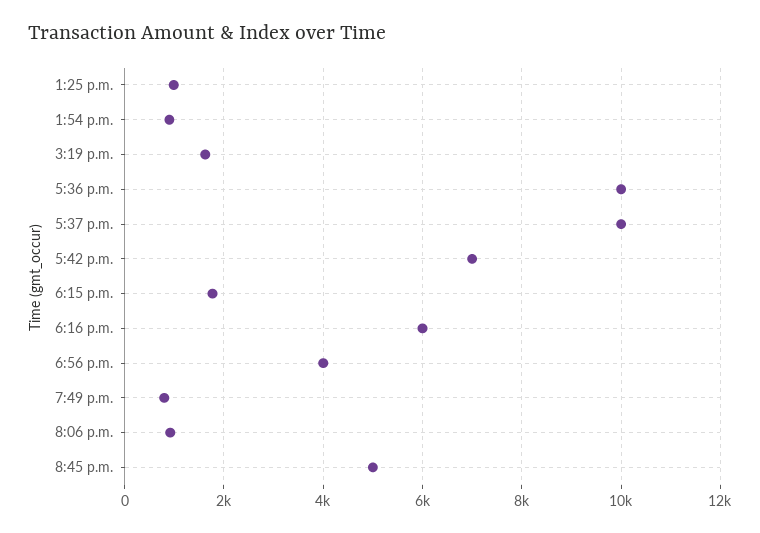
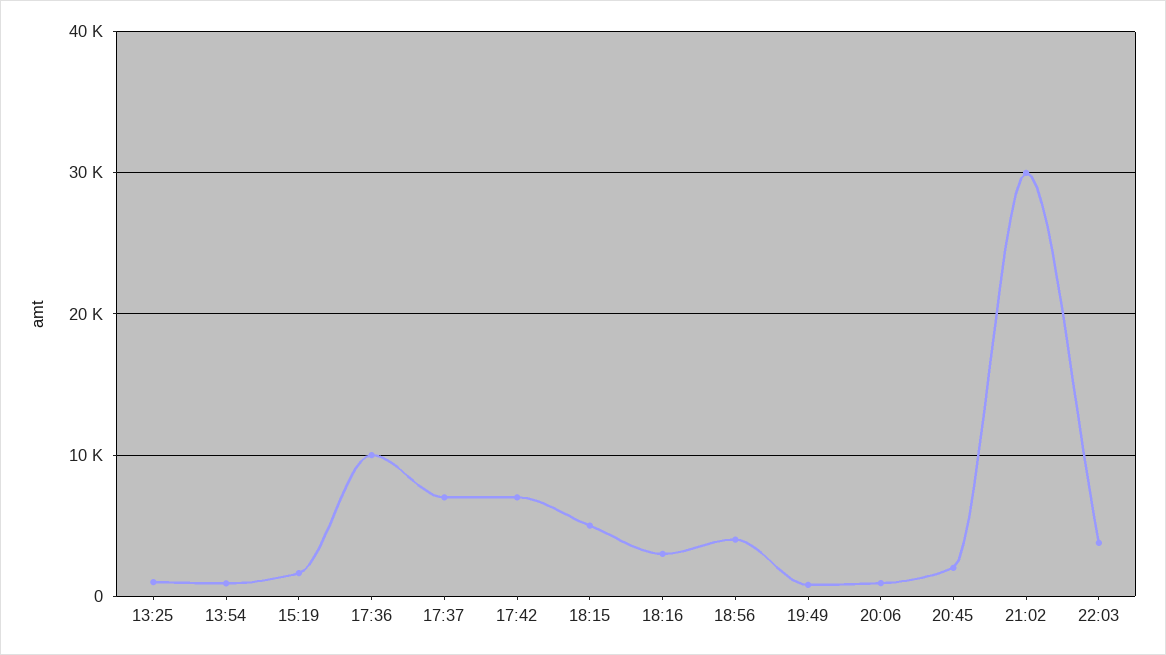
5:37 p.m.: 10000 -> 7000
6:15 p.m.: 1800 -> 5000
6:16 p.m.: 6000 -> 3000
8:45 p.m.: 5000 -> 2000
21:02: none -> 30000
22:03: none -> 4000

